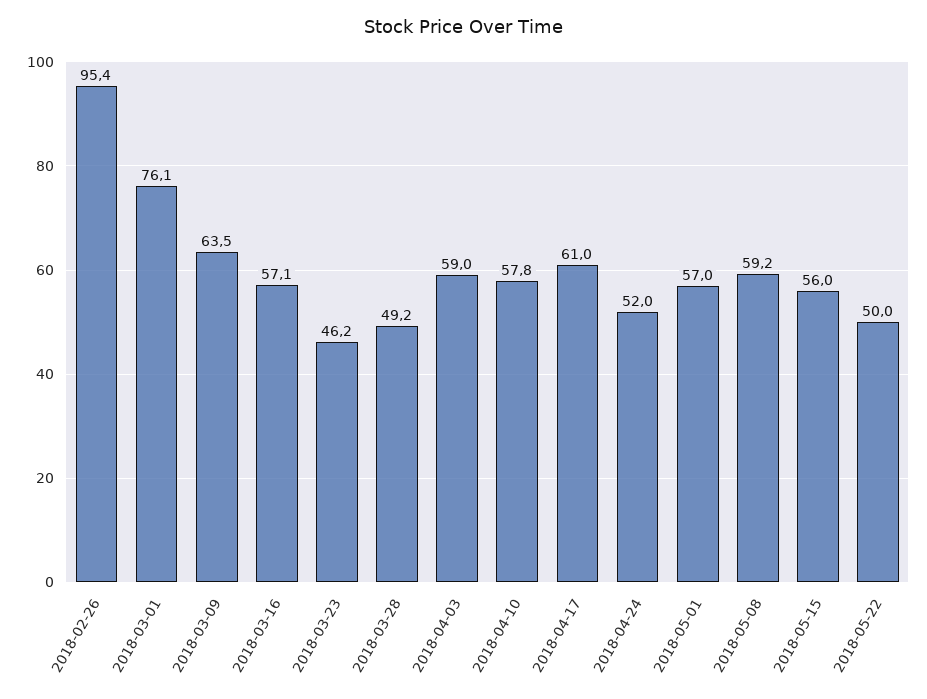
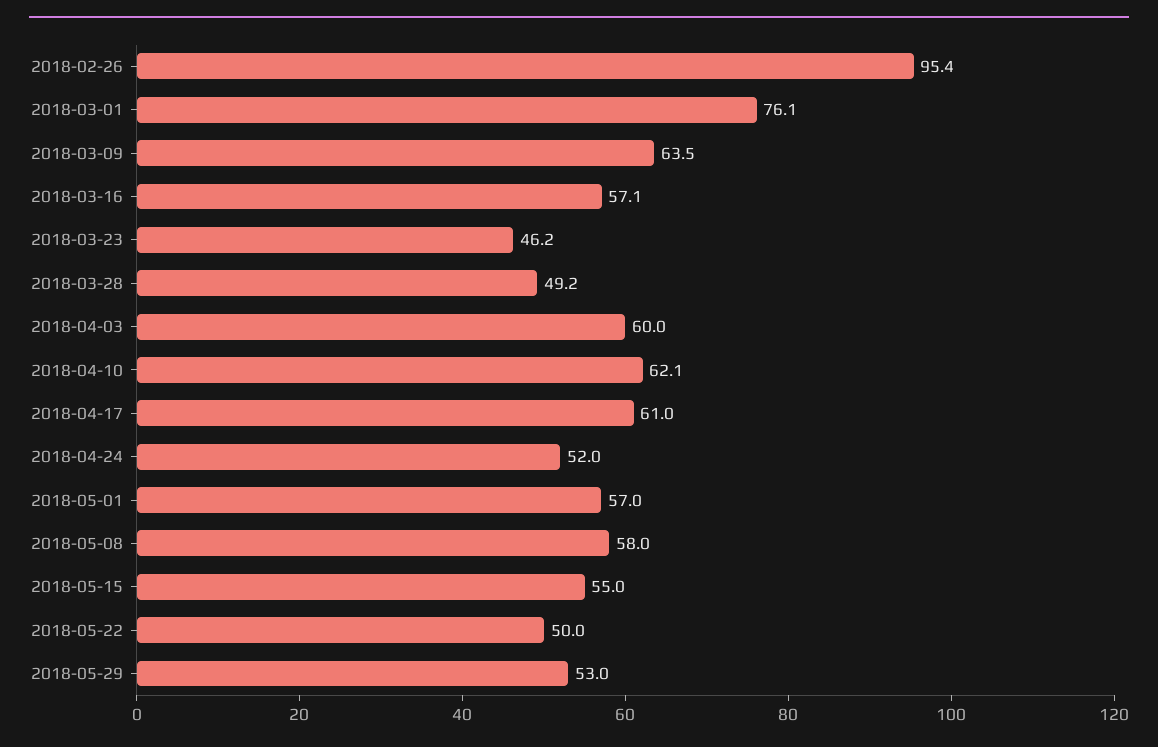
2018-04-03: 59 -> 60
2018-04-10: 57.8 -> 62.1
2018-05-08: 59.2 -> 58
2018-05-15: 56 -> 55
2018-05-29: none -> 53

